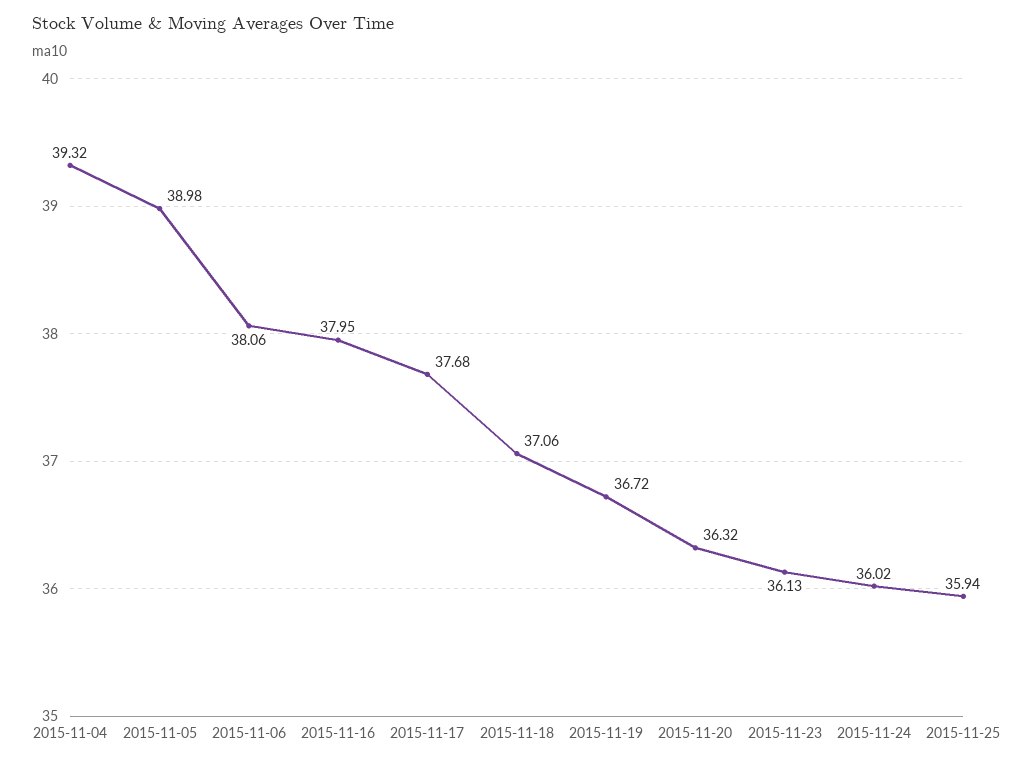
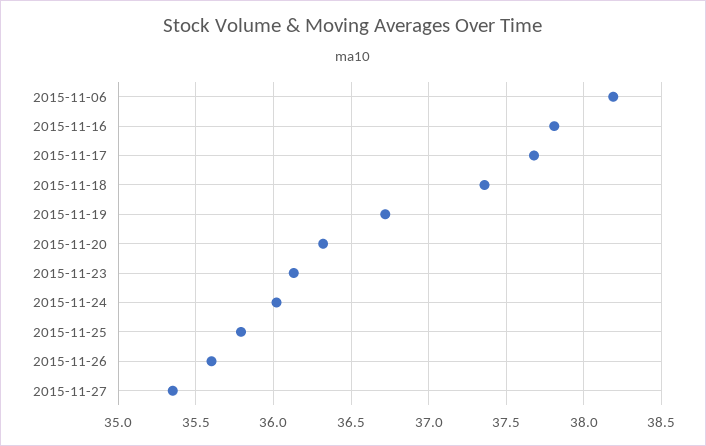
2015-11-04: 39.32 -> none
2015-11-05: 38.98 -> none
2015-11-06: 38.06 -> 38.2
2015-11-16: 37.95 -> 37.8
2015-11-18: 37.06 -> 37.35
2015-11-25: 35.94 -> 35.8
2015-11-26: none -> 35.6
2015-11-27: none -> 35.35

